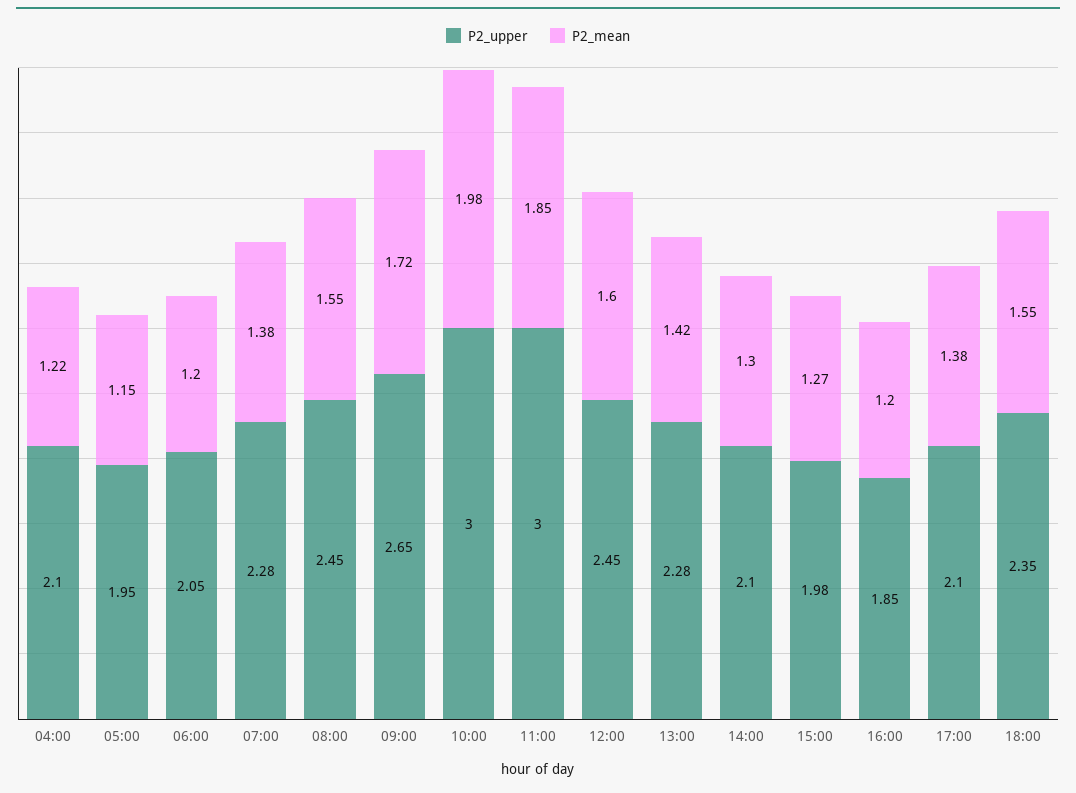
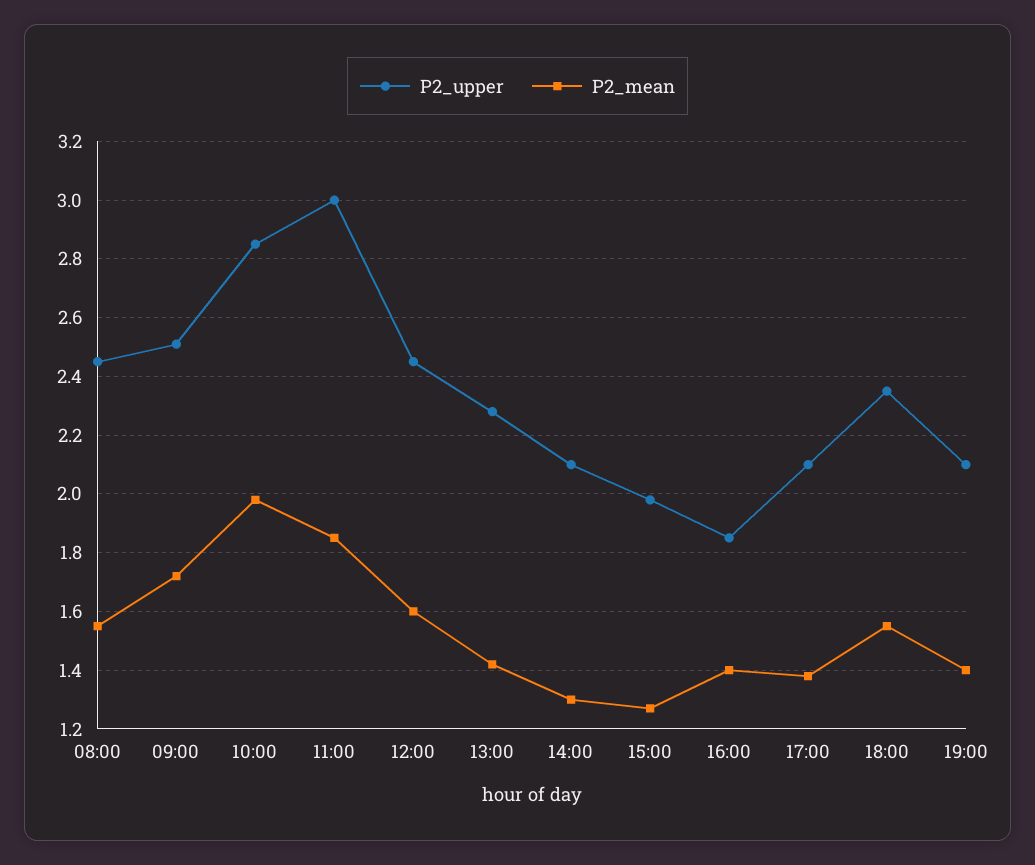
P2_upper, 04:00: 2.1 -> none
P2_mean, 04:00: 1.22 -> none
P2_upper, 05:00: 1.95 -> none
P2_mean, 05:00: 1.15 -> none
P2_upper, 06:00: 2.05 -> none
P2_mean, 06:00: 1.2 -> none
P2_upper, 07:00: 2.28 -> none
P2_mean, 07:00: 1.38 -> none
P2_upper, 09:00: 2.65 -> 2.5
P2_upper, 10:00: 3 -> 2.85
P2_mean, 16:00: 1.2 -> 1.4
P2_upper, 19:00: none -> 2.1
P2_mean, 19:00: none -> 1.4

